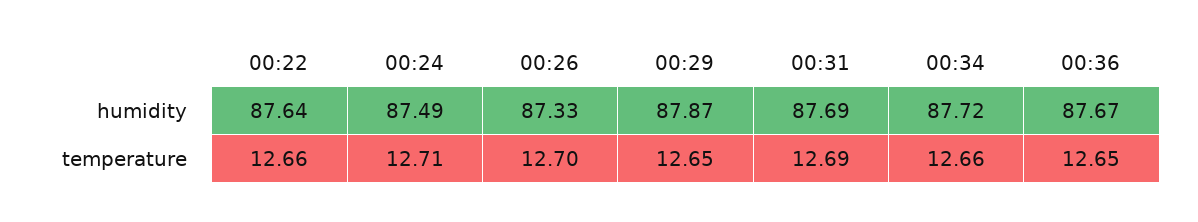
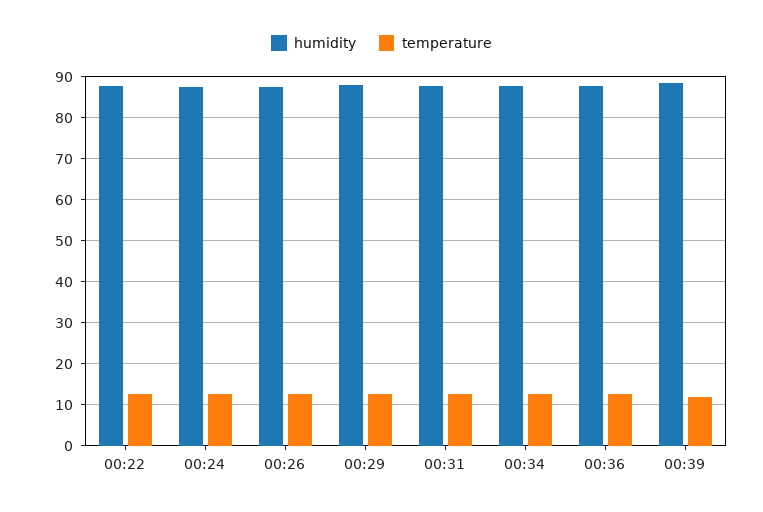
humidity, 00:39: none -> 88
temperature, 00:39: none -> 12

